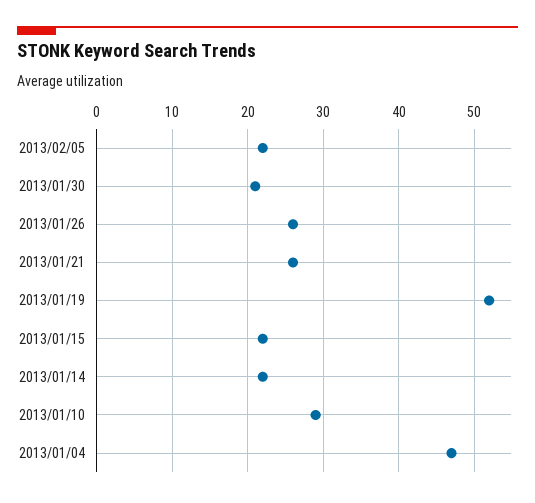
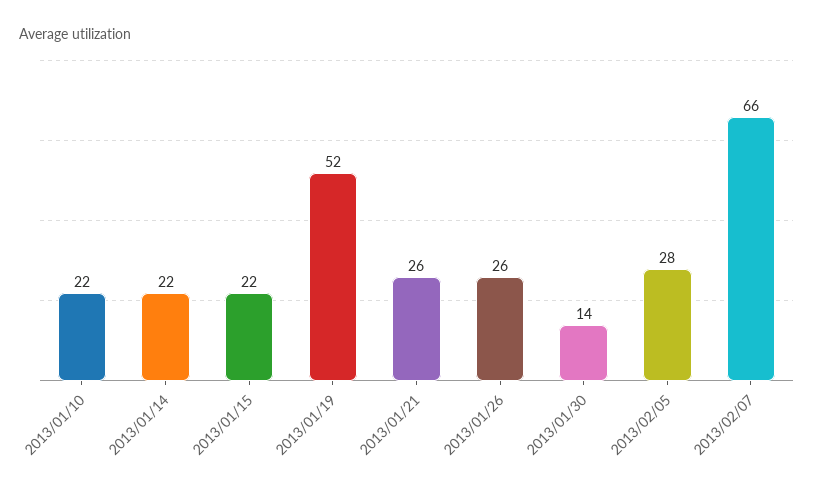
2013/02/05: 22 -> 28
2013/01/30: 21 -> 14
2013/01/10: 29 -> 22
2013/01/04: 47 -> none
2013/02/07: none -> 66

